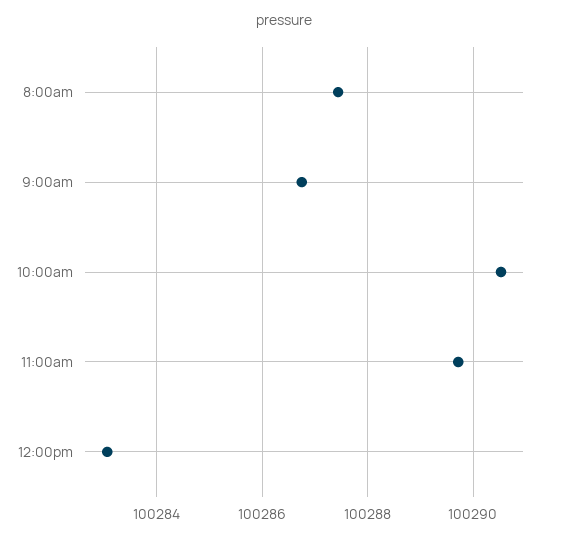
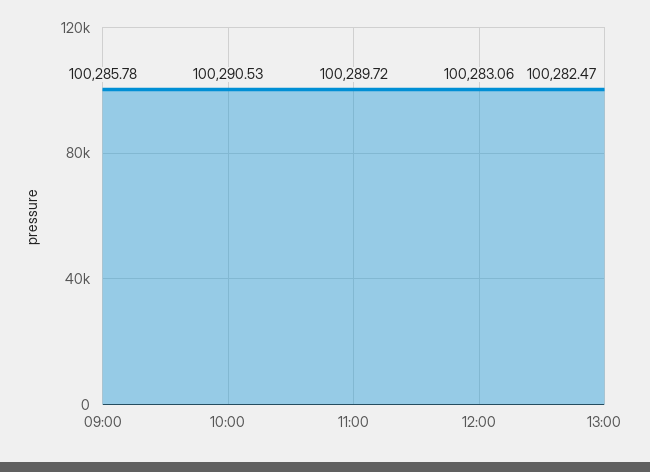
8:00am: 100287.4 -> none
9:00am: 100286.8 -> 100285.78
13:00: none -> 100282.47

